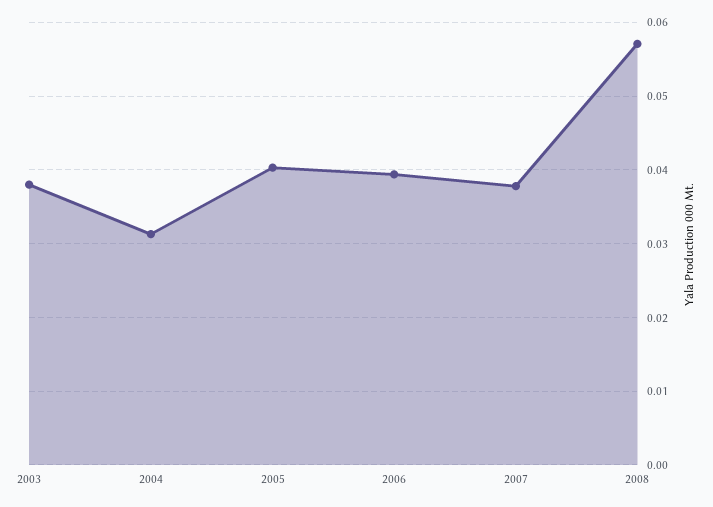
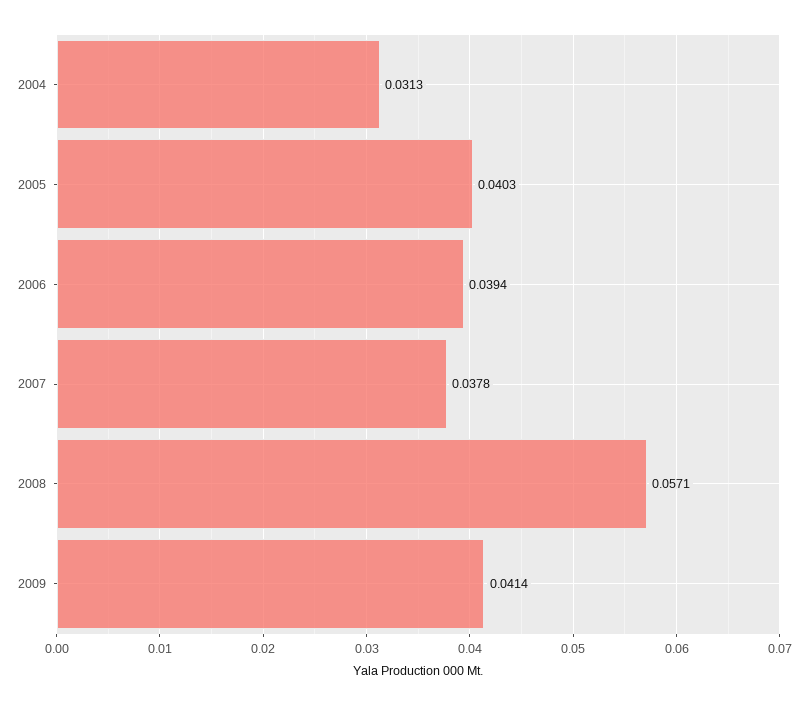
2003: 0.038 -> none
2009: none -> 0.0414

